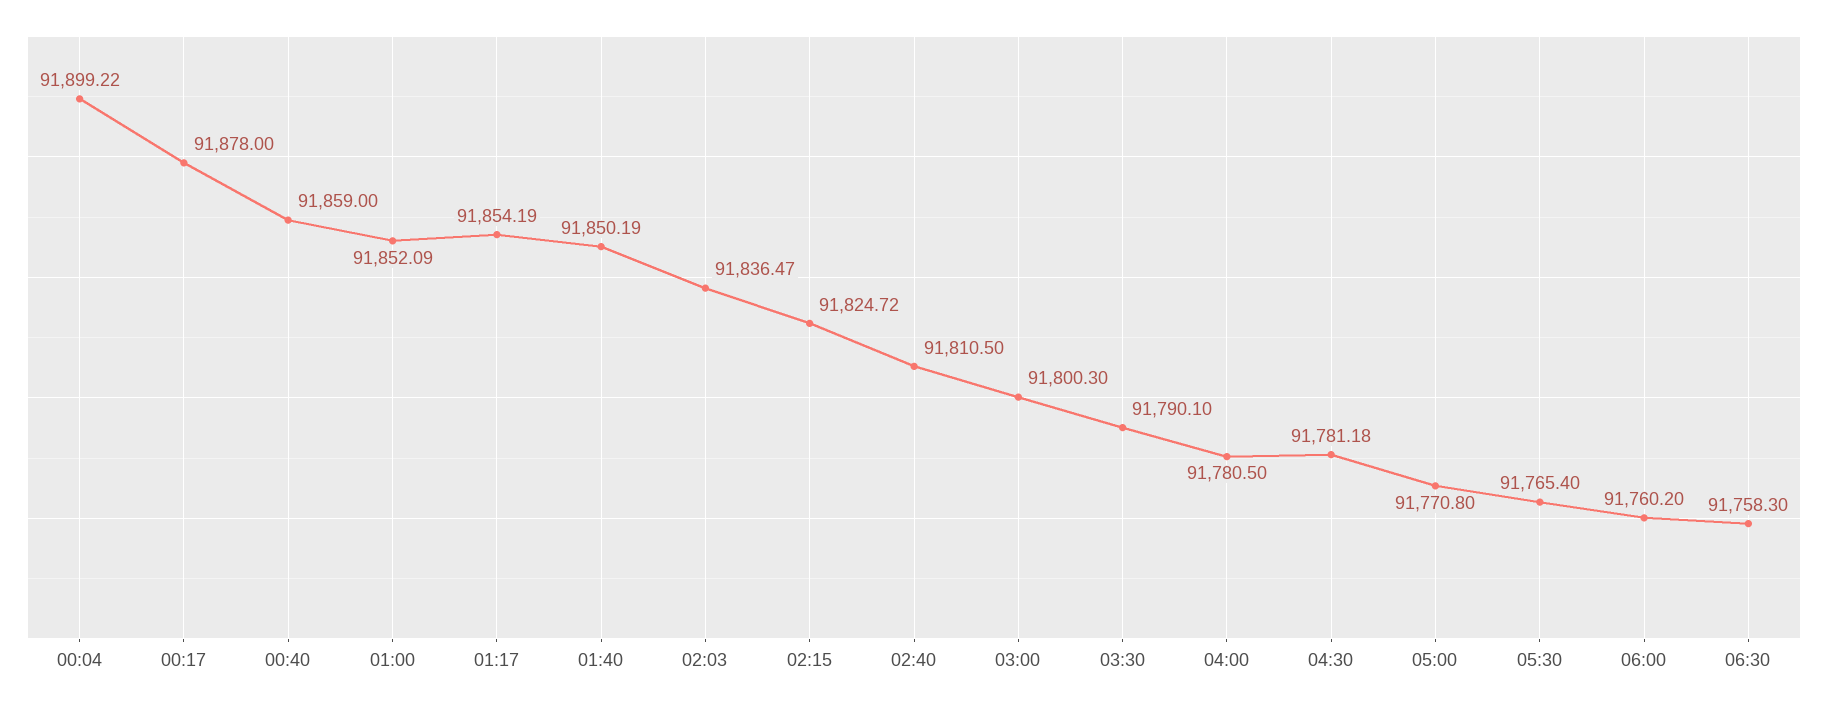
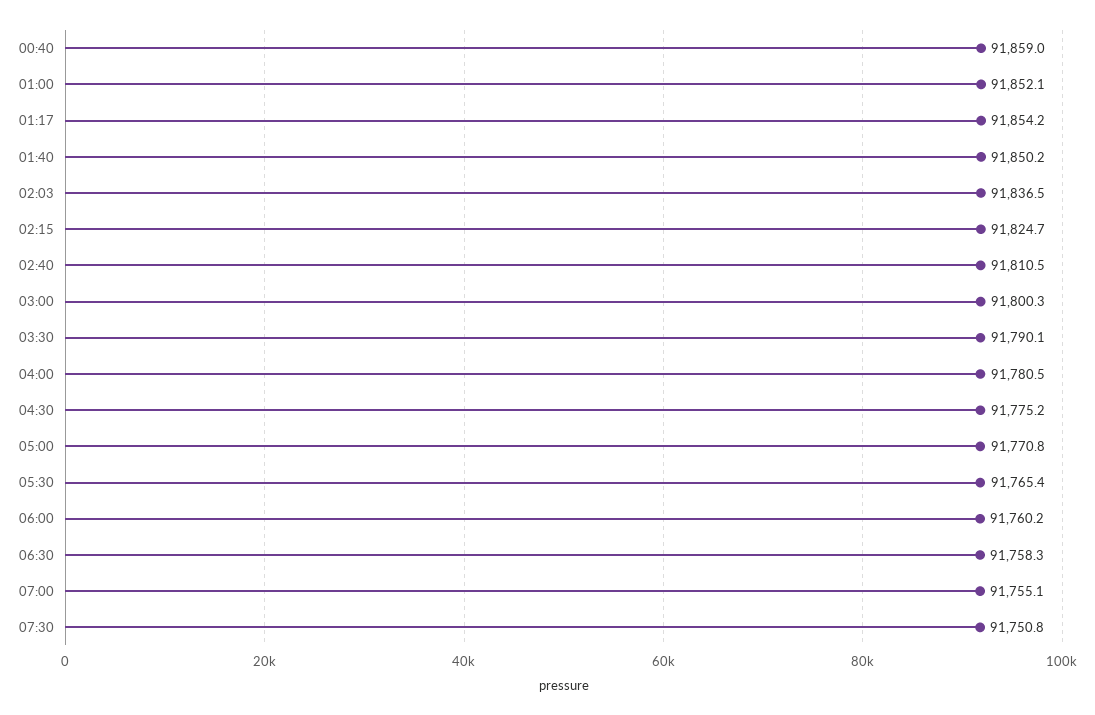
00:04: 91899.22 -> none
00:17: 91878 -> none
04:30: 91781.18 -> 91775.2
07:00: none -> 91755.1
07:30: none -> 91750.8

